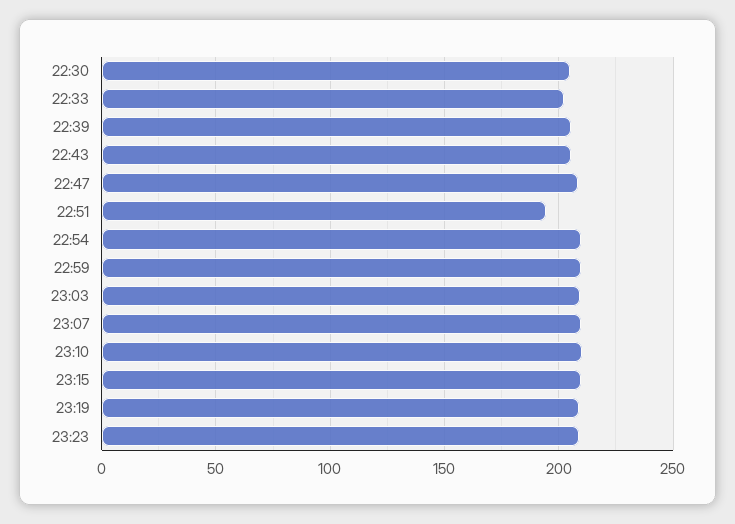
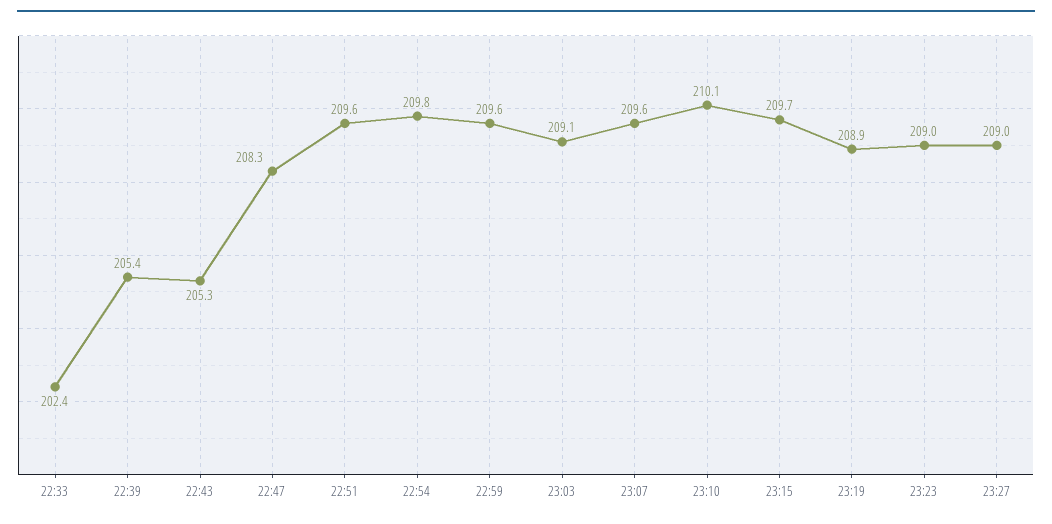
22:30: 205 -> none
22:51: 195 -> 209.6
23:27: none -> 209

